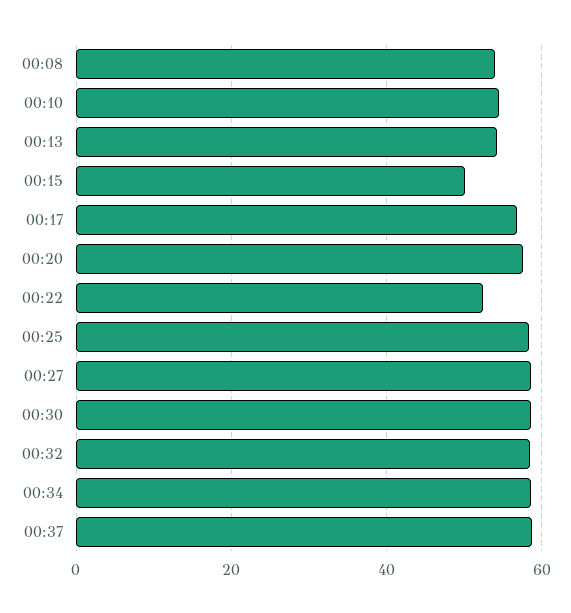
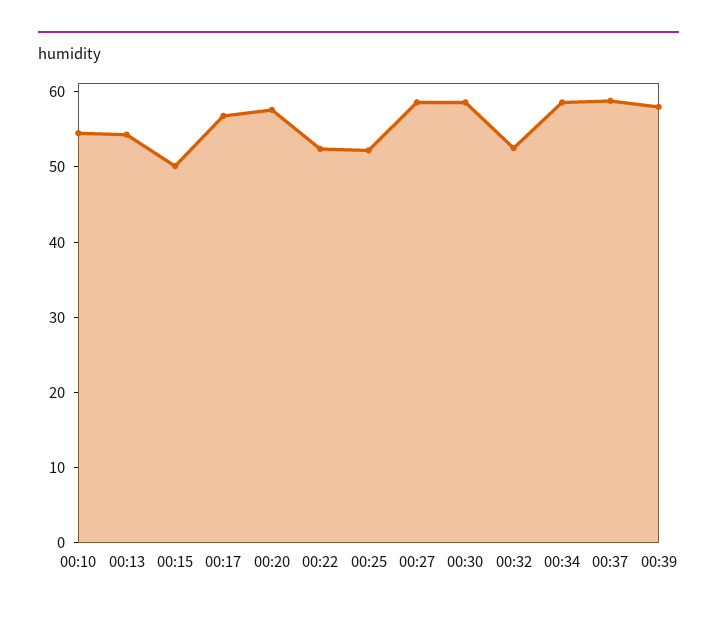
00:08: 54 -> none
00:25: 58 -> 52
00:32: 58 -> 52
00:39: none -> 58

